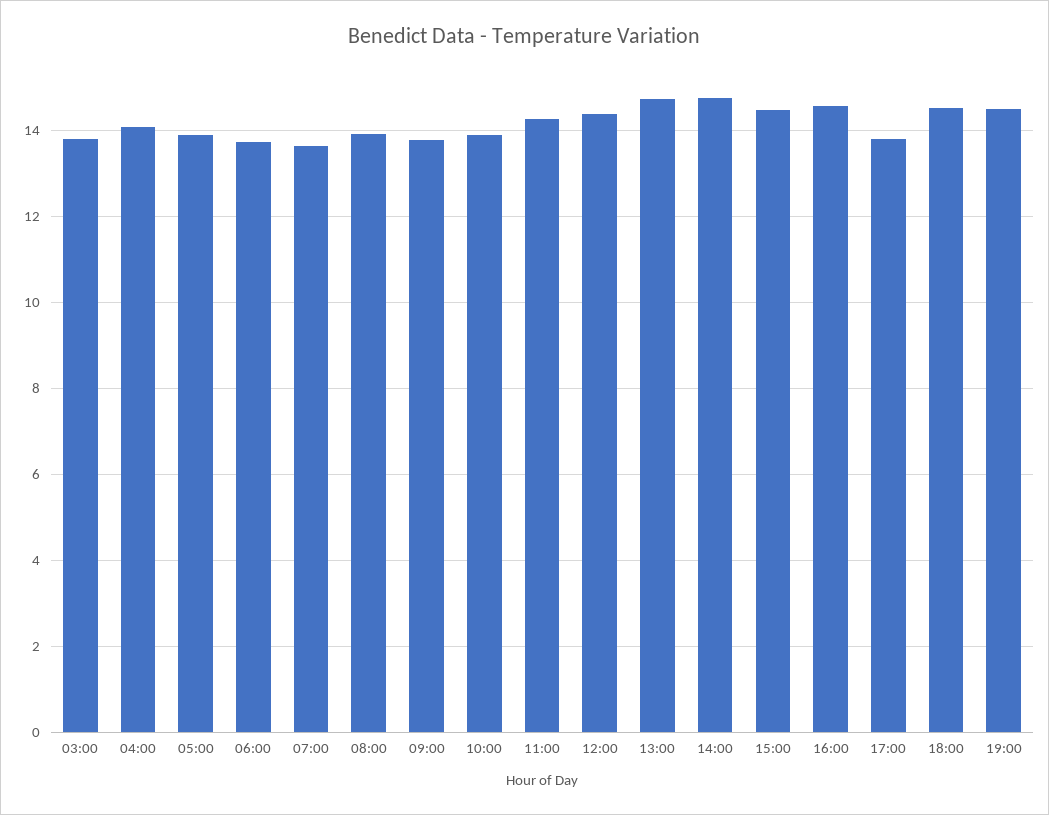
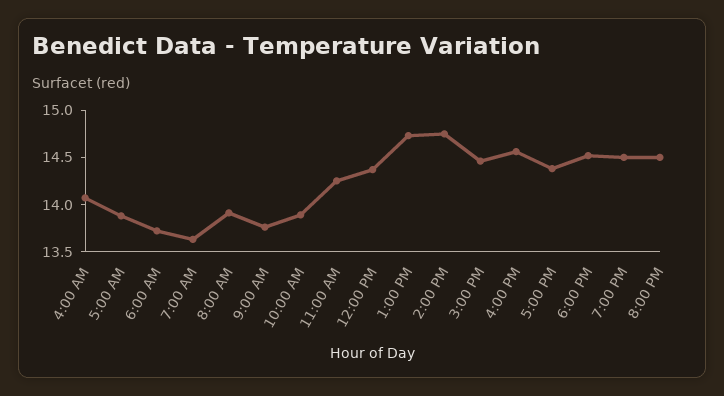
03:00: 13.8 -> none
17:00: 13.8 -> 14.4
8:00 PM: none -> 14.5

